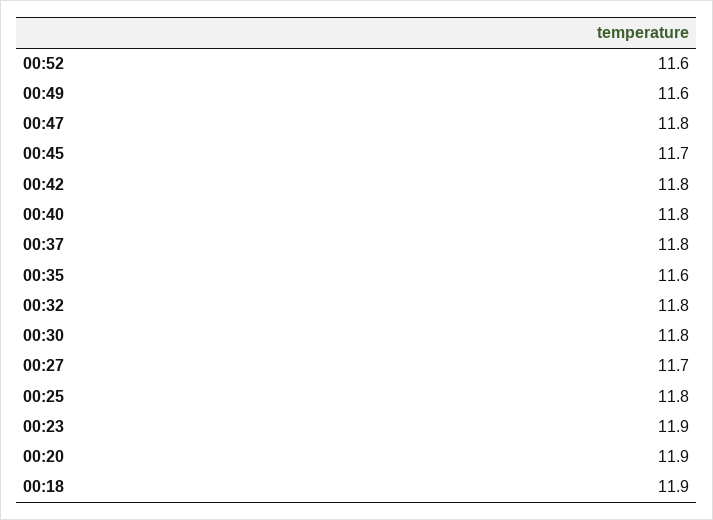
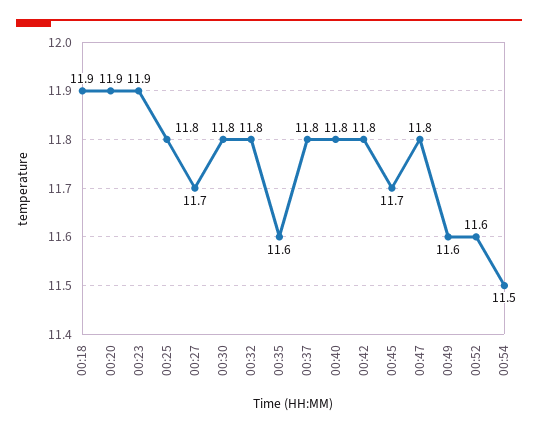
00:54: none -> 11.5

